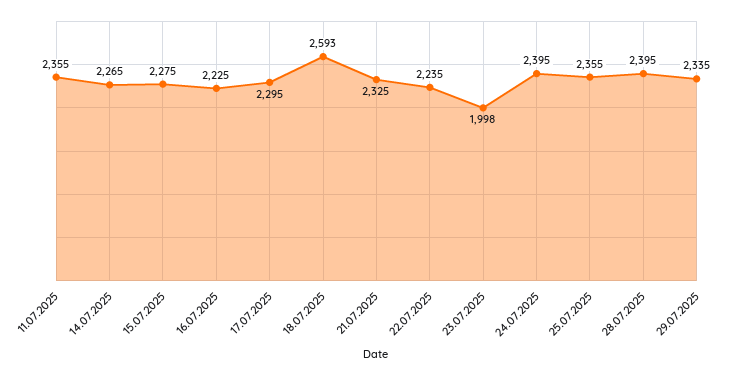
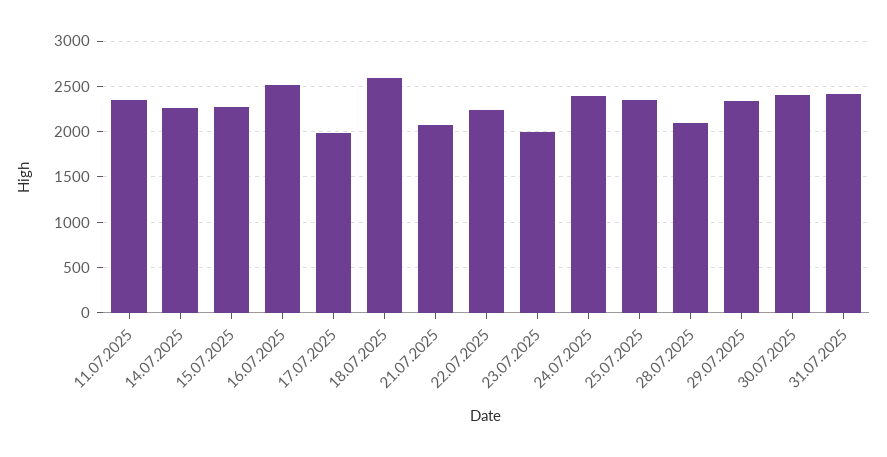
16.07.2025: 2225 -> 2500
17.07.2025: 2295 -> 2000
21.07.2025: 2325 -> 2100
28.07.2025: 2395 -> 2100
30.07.2025: none -> 2400
31.07.2025: none -> 2400

